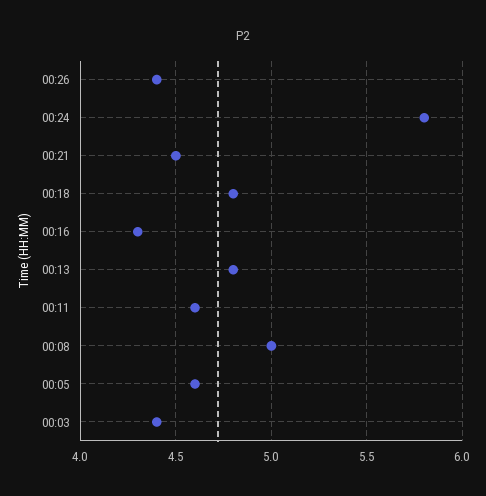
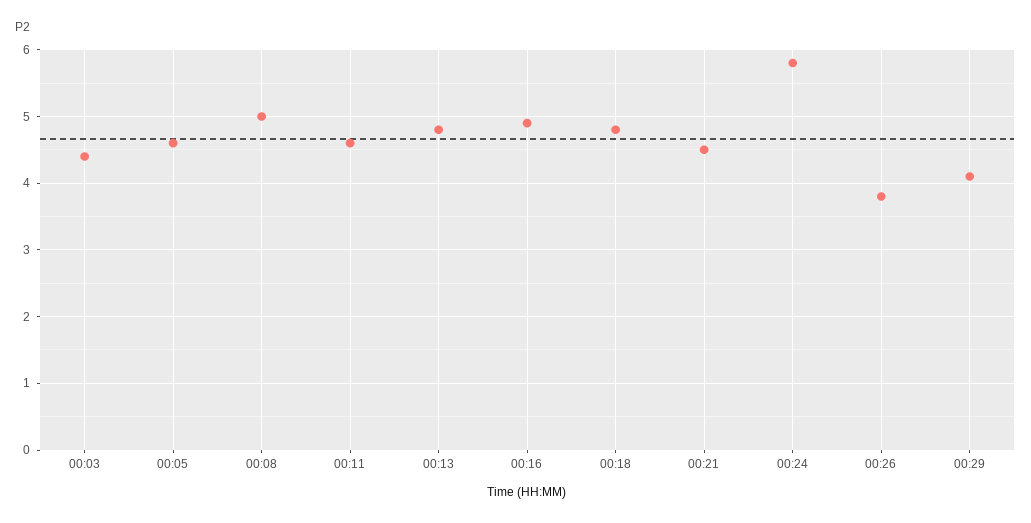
00:26: 4.4 -> 3.8
00:16: 4.3 -> 4.9
00:29: none -> 4.1

